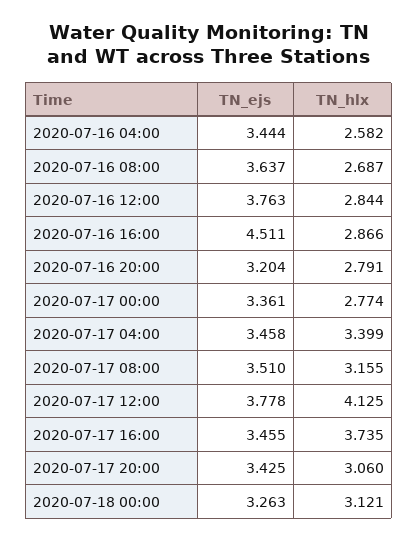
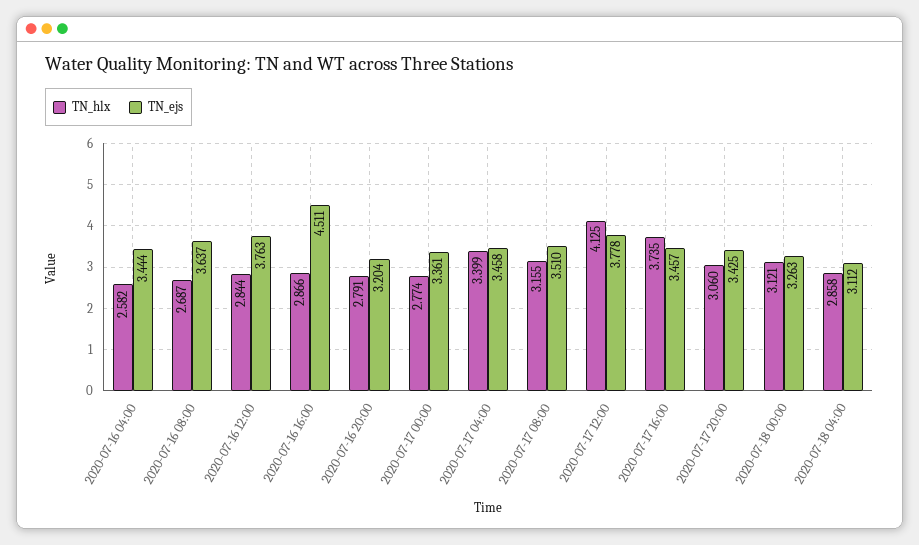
TN_ejs, 2020-07-17 16:00: 3.455 -> 3.457
TN_hlx, 2020-07-18 04:00: none -> 2.858
TN_ejs, 2020-07-18 04:00: none -> 3.112

